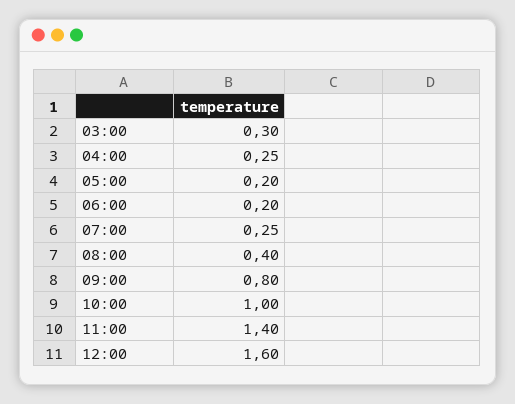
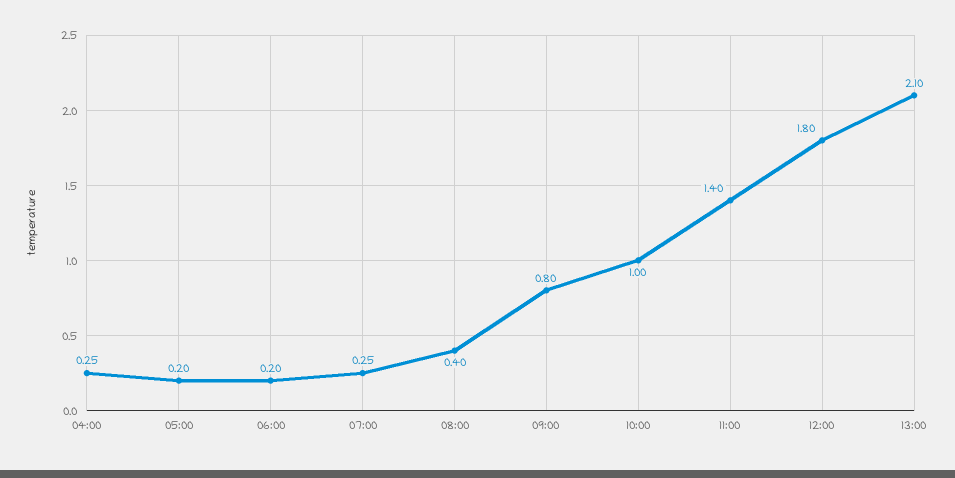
03:00: 0.3 -> none
12:00: 1.6 -> 1.8
13:00: none -> 2.1

